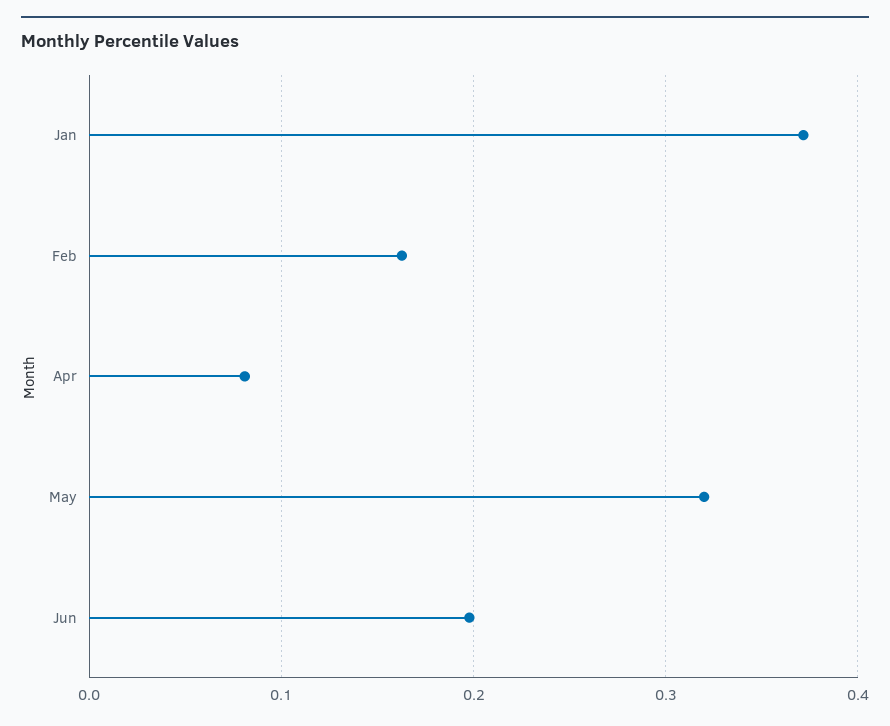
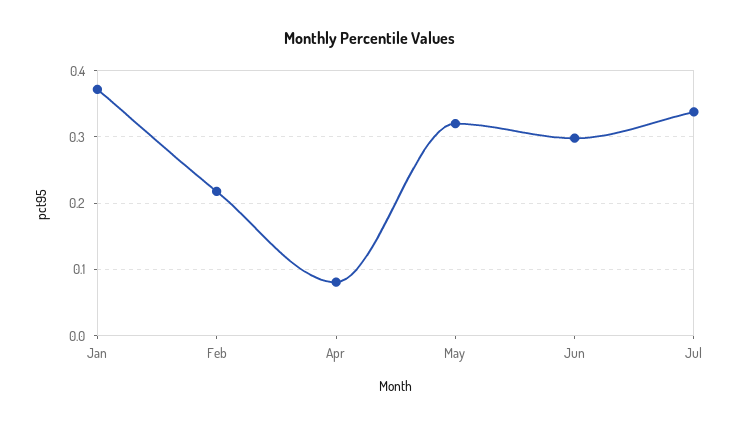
Feb: 0.16 -> 0.22
Jun: 0.2 -> 0.3
Jul: none -> 0.34

